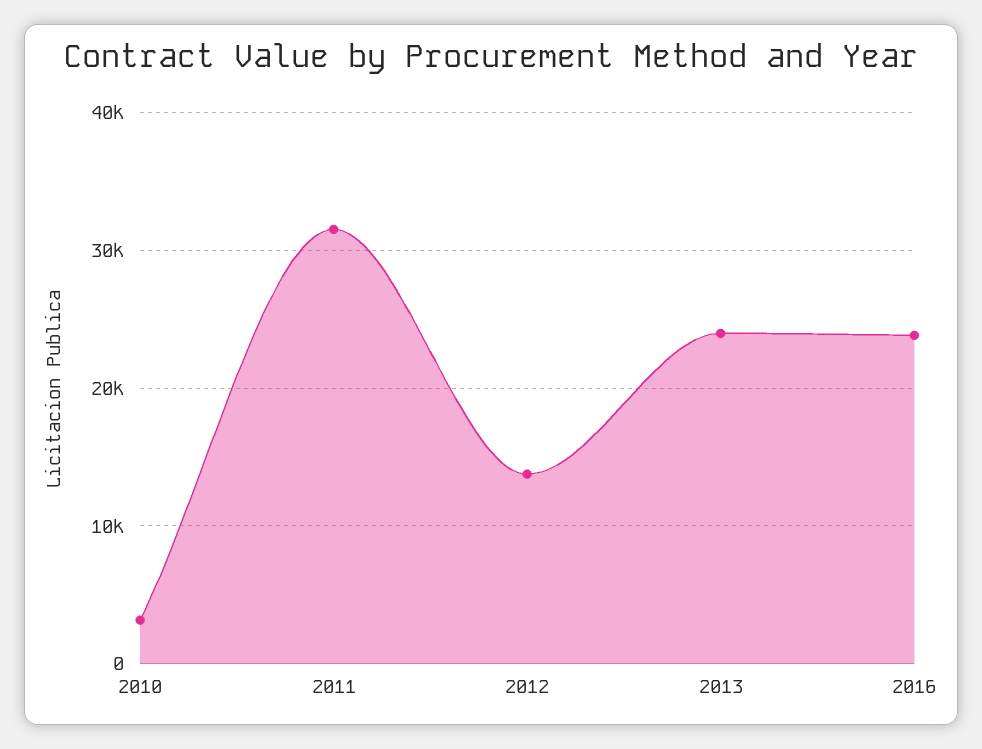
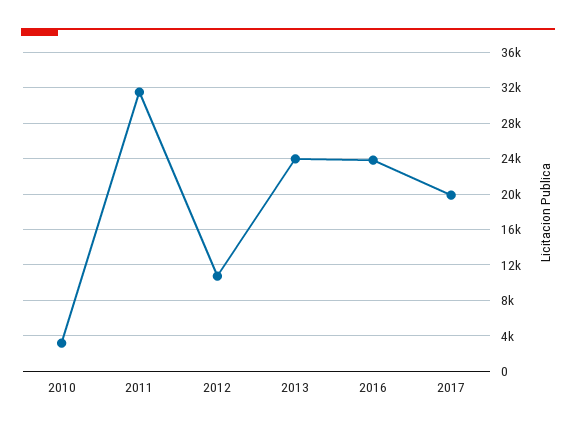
2012: 14000 -> 11000
2017: none -> 20000

